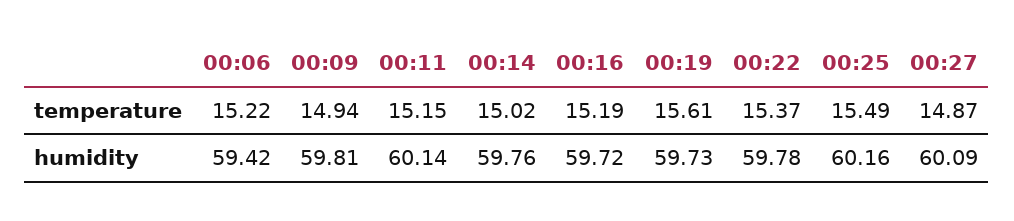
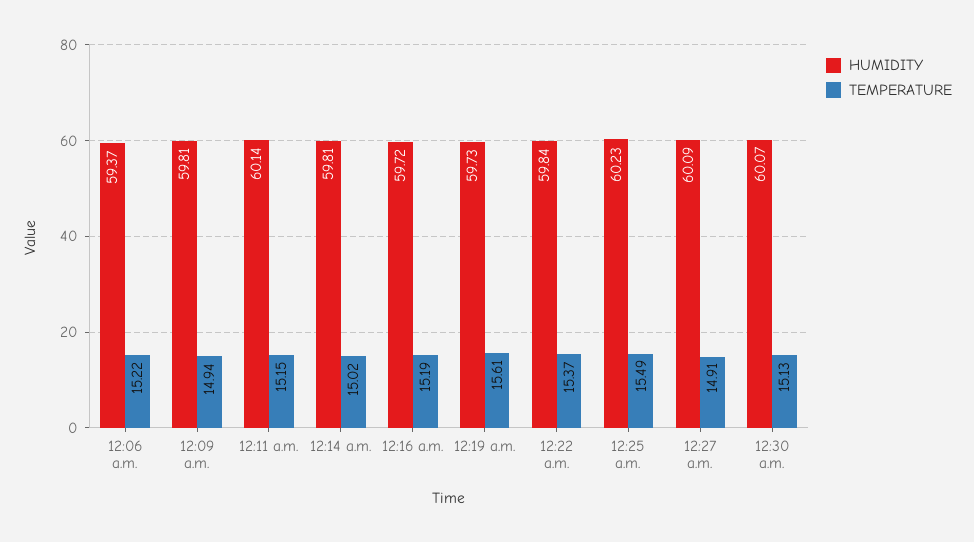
temperature, 00:27: 14.87 -> 14.91
humidity, 00:06: 59.42 -> 59.37
humidity, 00:14: 59.76 -> 59.81
humidity, 00:22: 59.78 -> 59.84
humidity, 00:25: 60.16 -> 60.23
humidity, 12:30 a.m.: none -> 60.07
temperature, 12:30 a.m.: none -> 15.13

